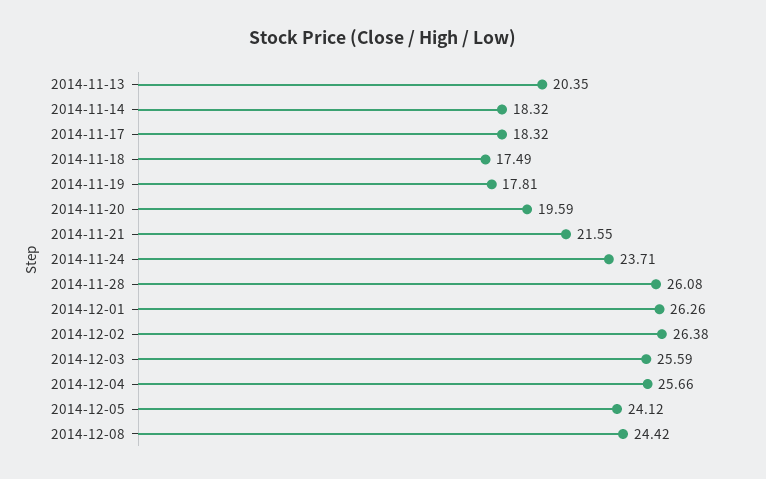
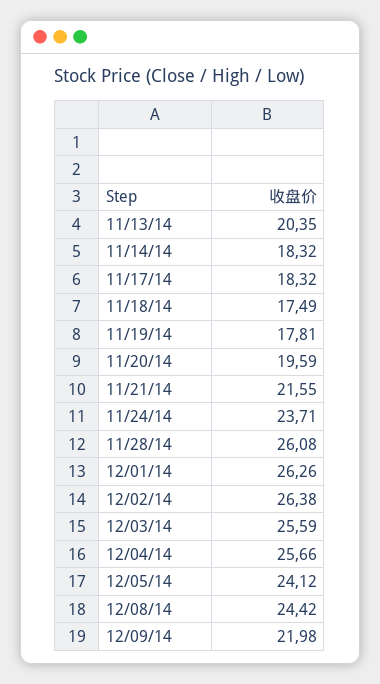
12/09/14: none -> 21.98

